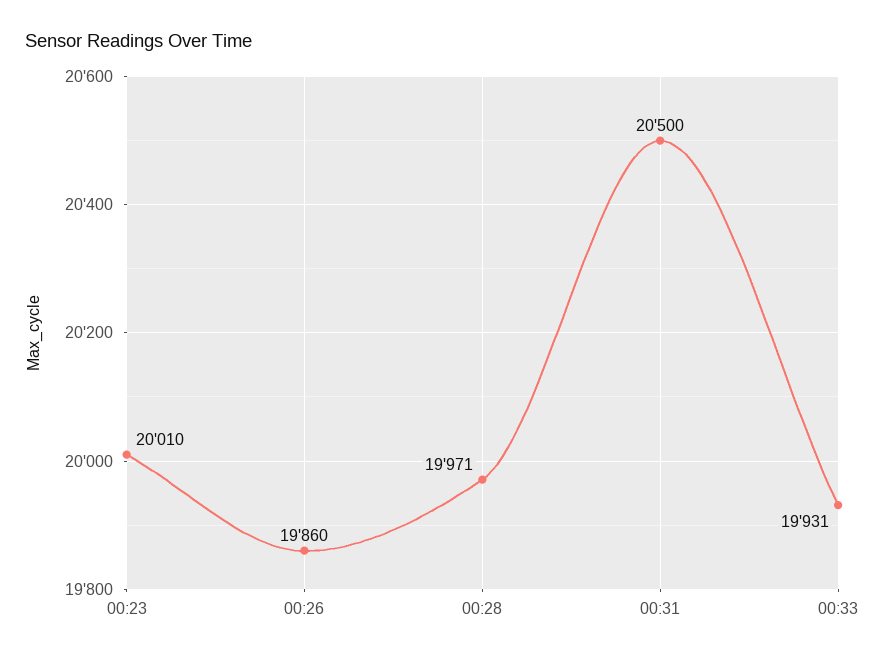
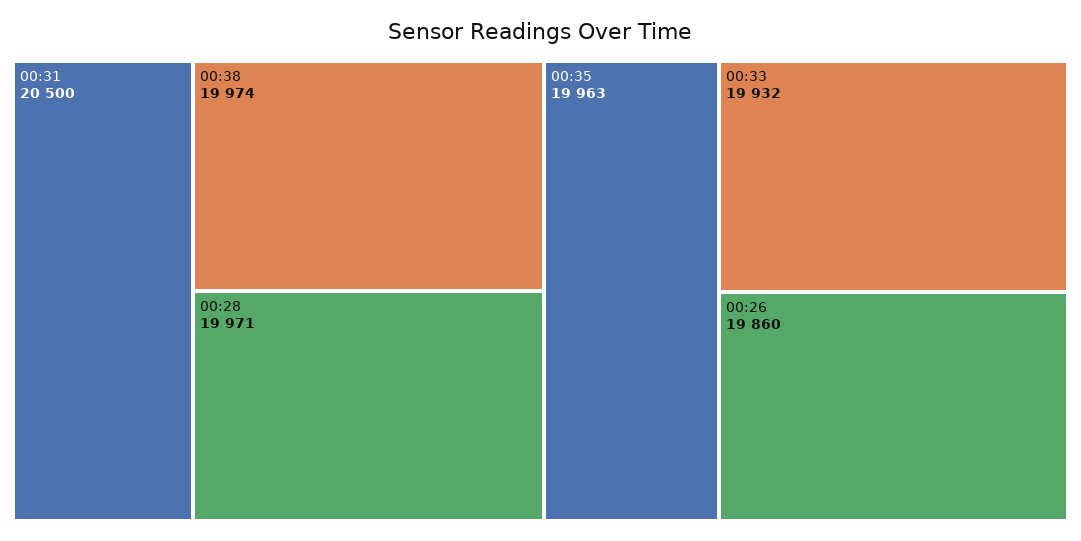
00:23: 20010 -> none
00:33: 19931 -> 19932
00:38: none -> 19974
00:35: none -> 19963

